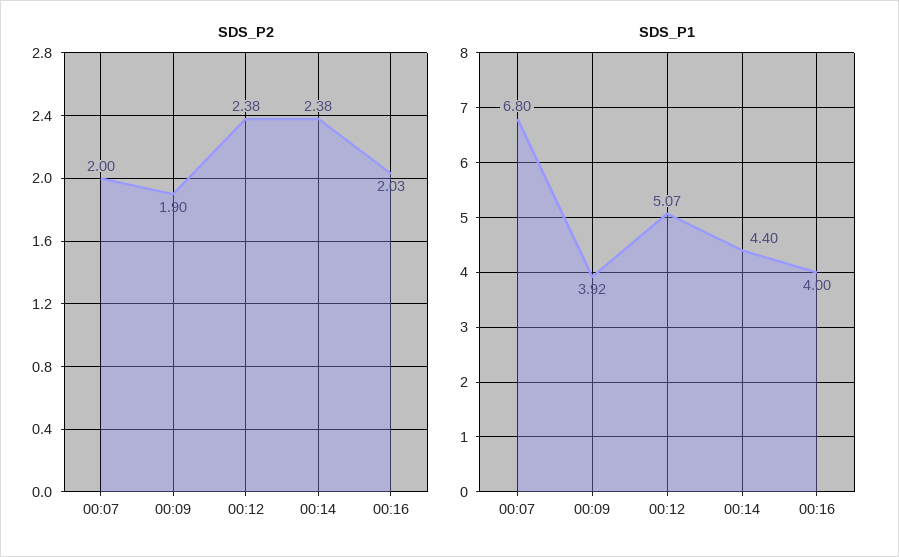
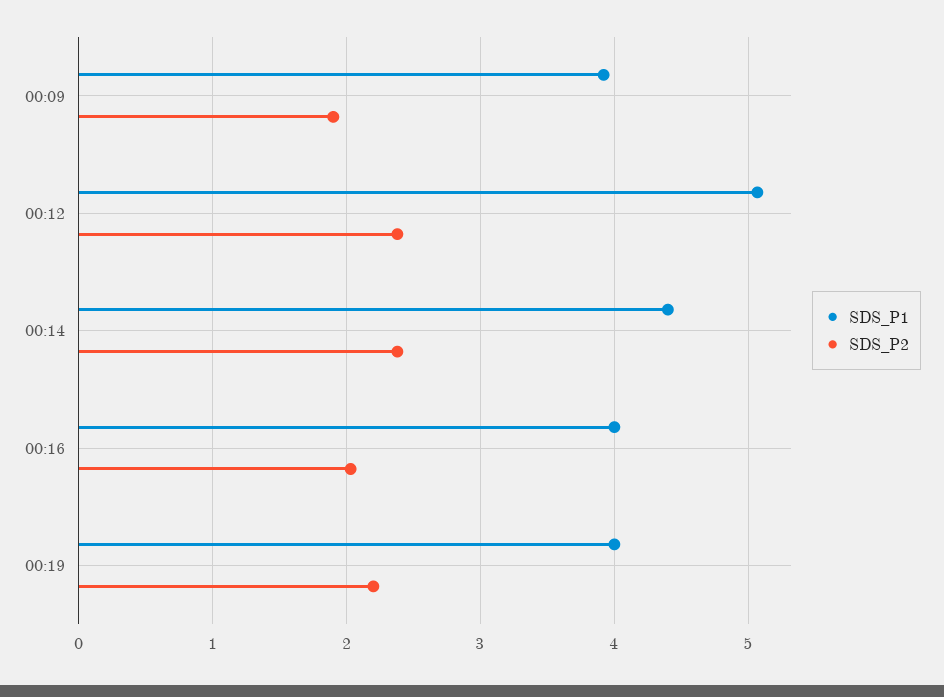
SDS_P2, 00:07: 2 -> none
SDS_P1, 00:07: 6.8 -> none
SDS_P1, 00:19: none -> 4
SDS_P2, 00:19: none -> 2.2

